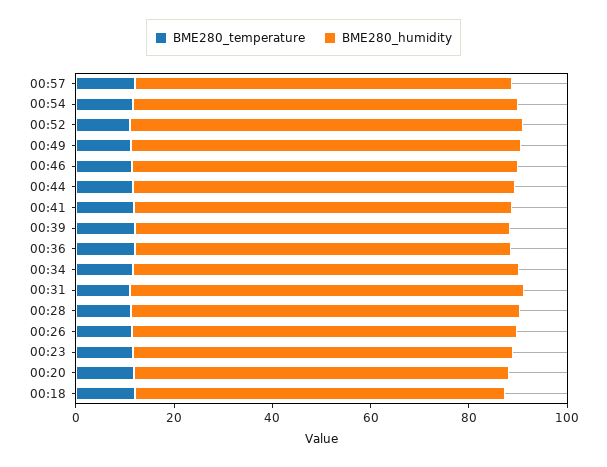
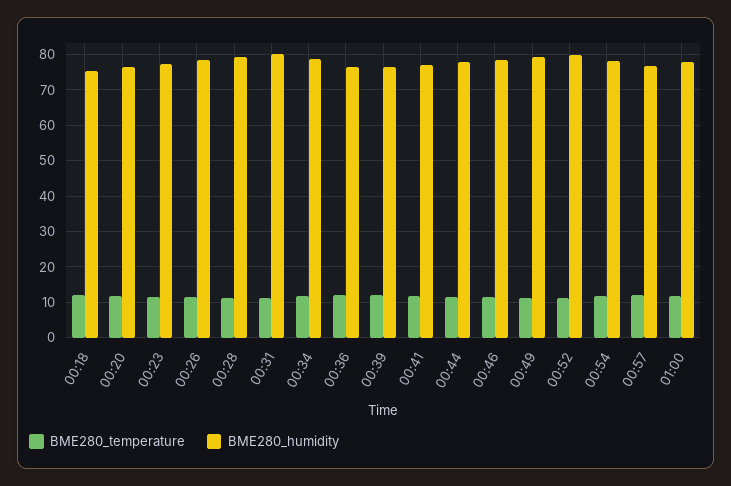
BME280_temperature, 01:00: none -> 12
BME280_humidity, 01:00: none -> 78

